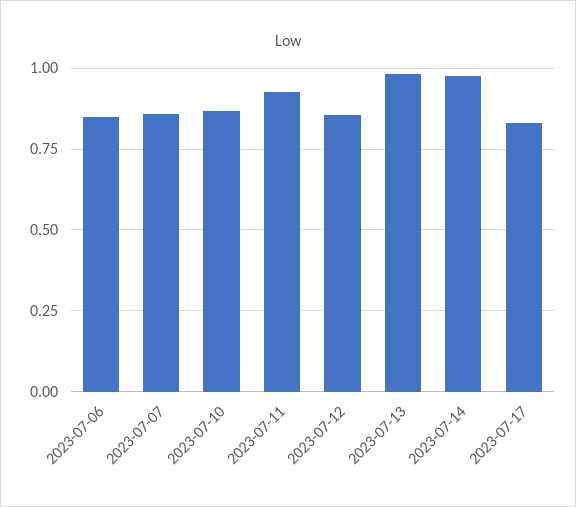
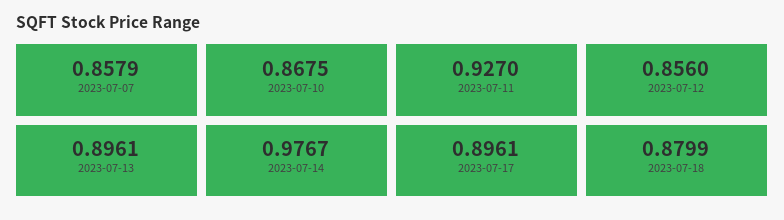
2023-07-06: 0.85 -> none
2023-07-13: 0.975 -> 0.8961
2023-07-17: 0.825 -> 0.8961
2023-07-18: none -> 0.8799

